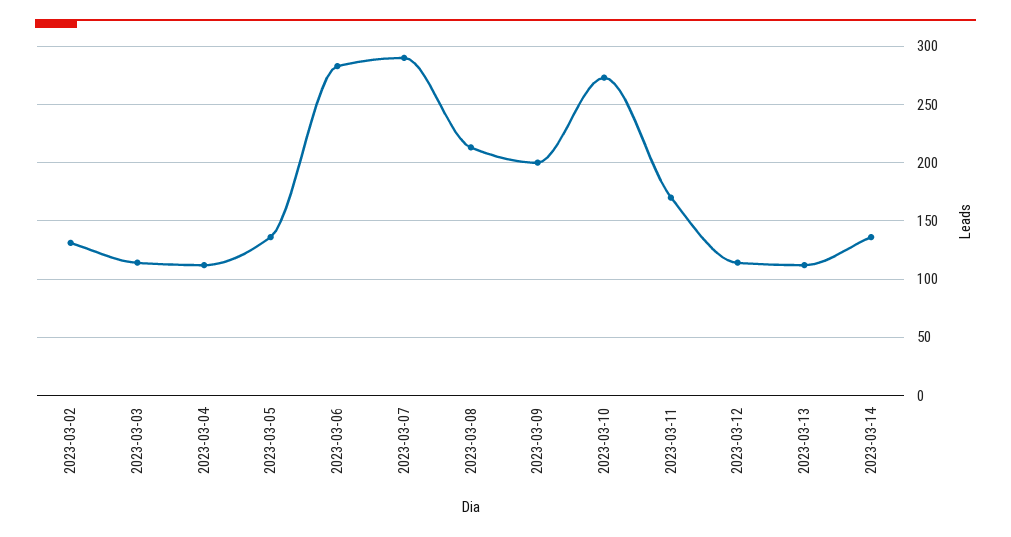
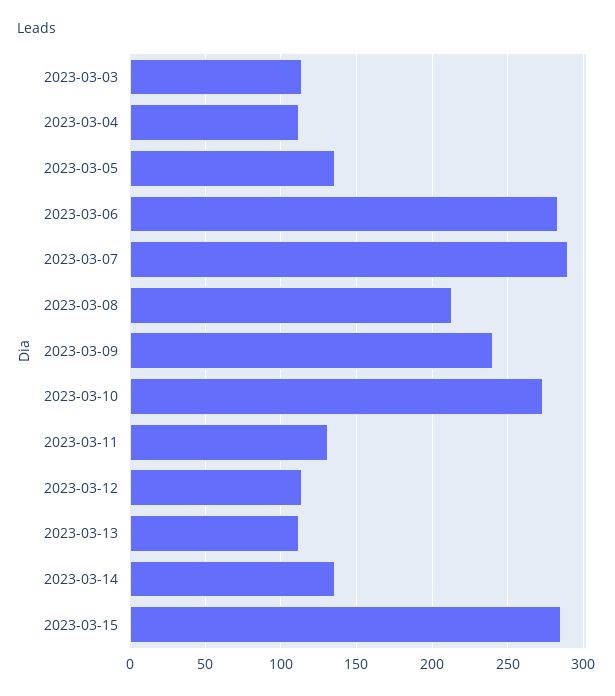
2023-03-02: 130 -> none
2023-03-09: 200 -> 240
2023-03-11: 170 -> 130
2023-03-15: none -> 285

